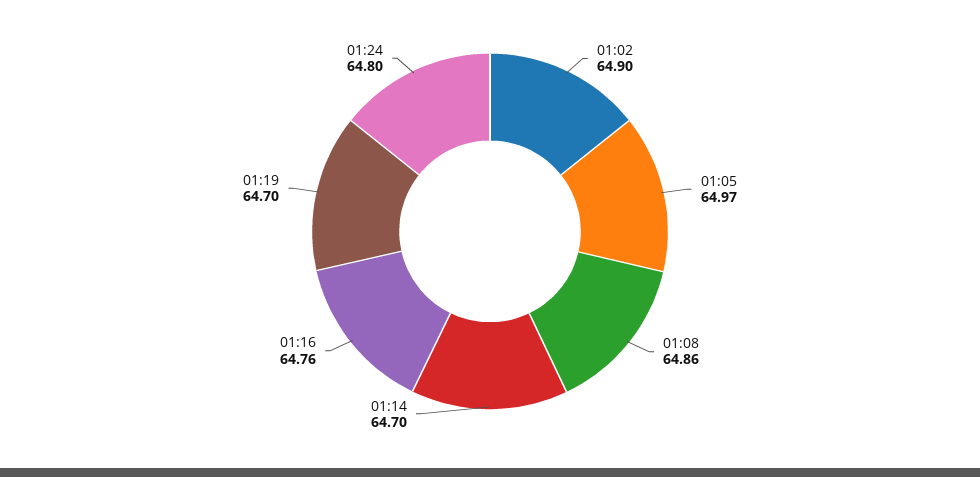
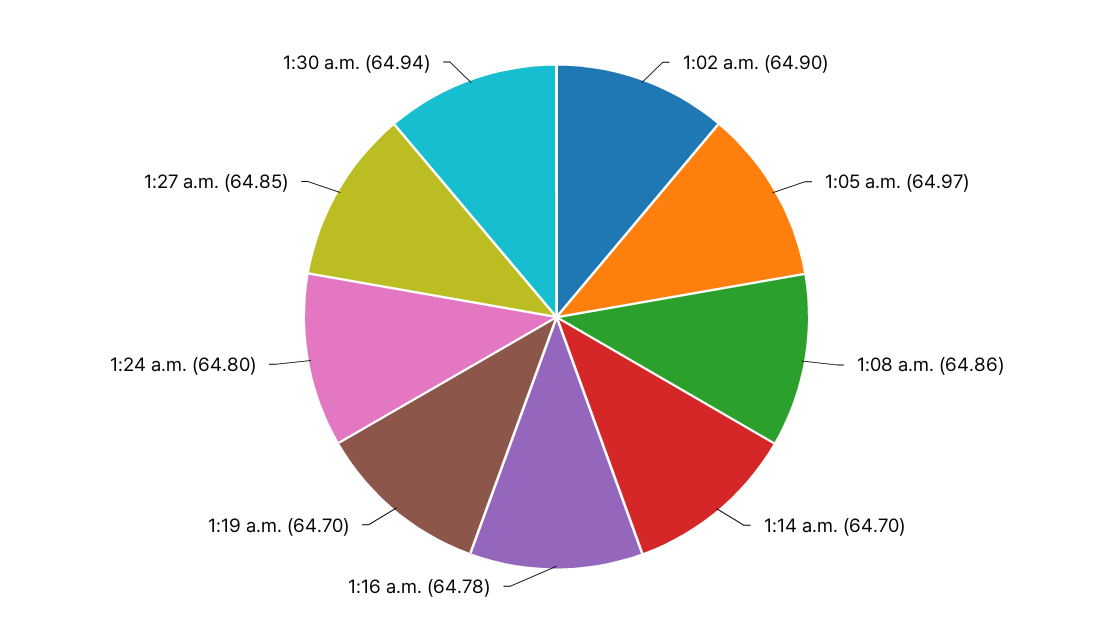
01:16: 64.76 -> 64.78
1:27 a.m.: none -> 64.85
1:30 a.m.: none -> 64.94

